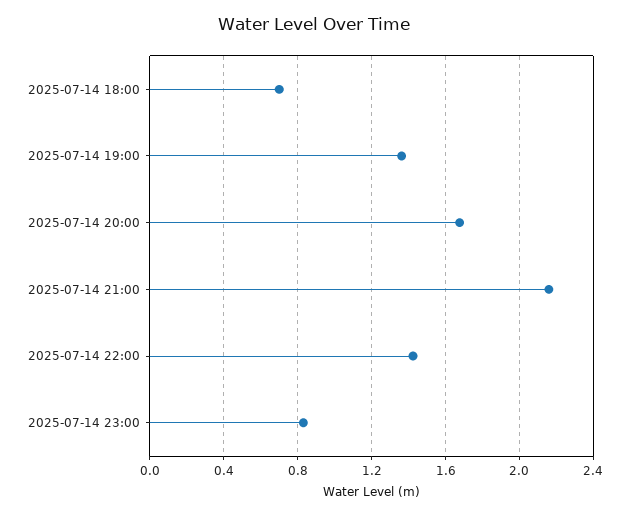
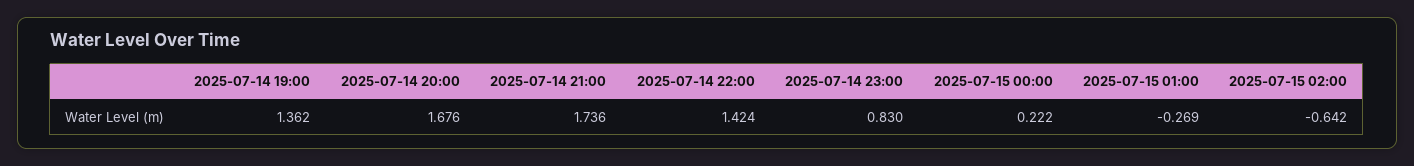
2025-07-14 18:00: 0.7 -> none
2025-07-14 21:00: 2.15 -> 1.736
2025-07-15 00:00: none -> 0.222
2025-07-15 01:00: none -> -0.269
2025-07-15 02:00: none -> -0.642

